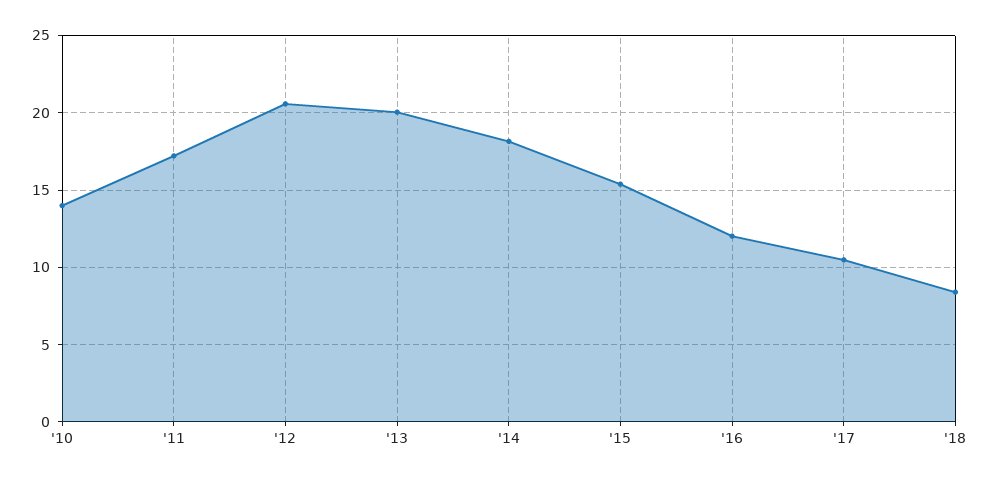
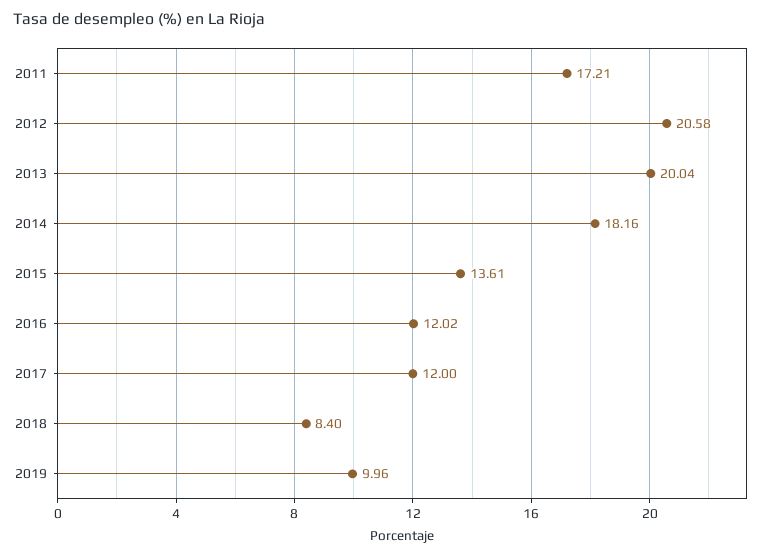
'10: 14 -> none
'15: 15.5 -> 13.61
'17: 10.5 -> 12
2019: none -> 9.96

